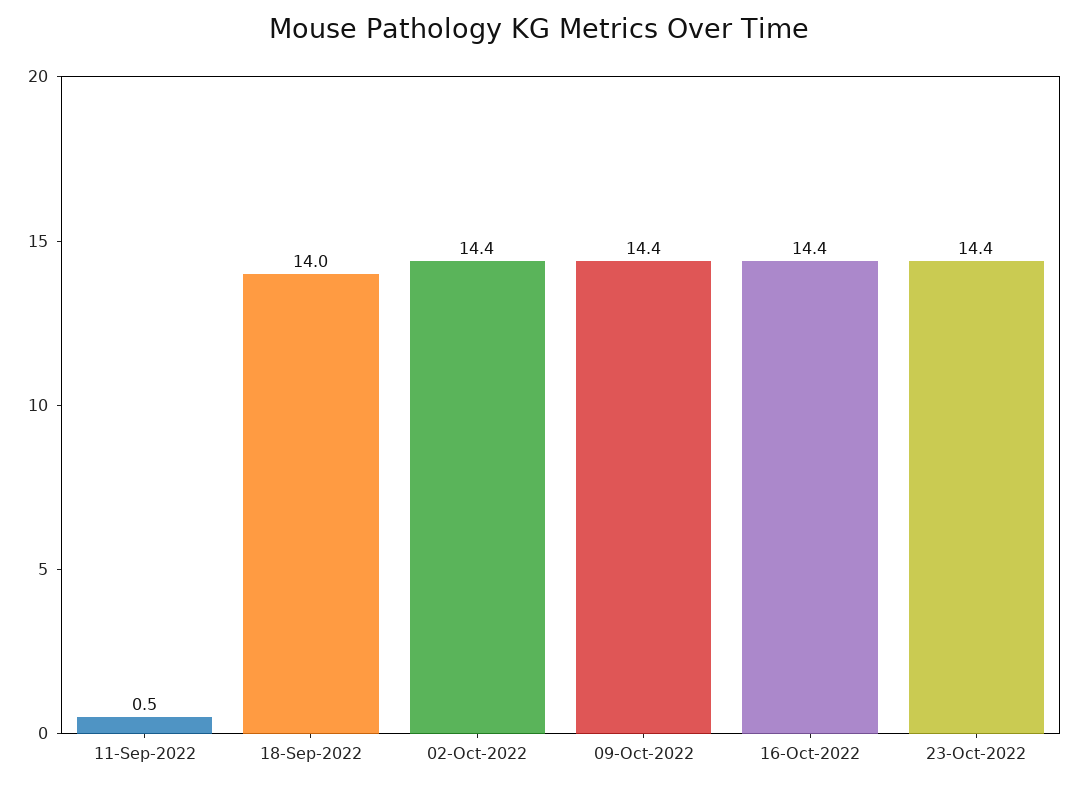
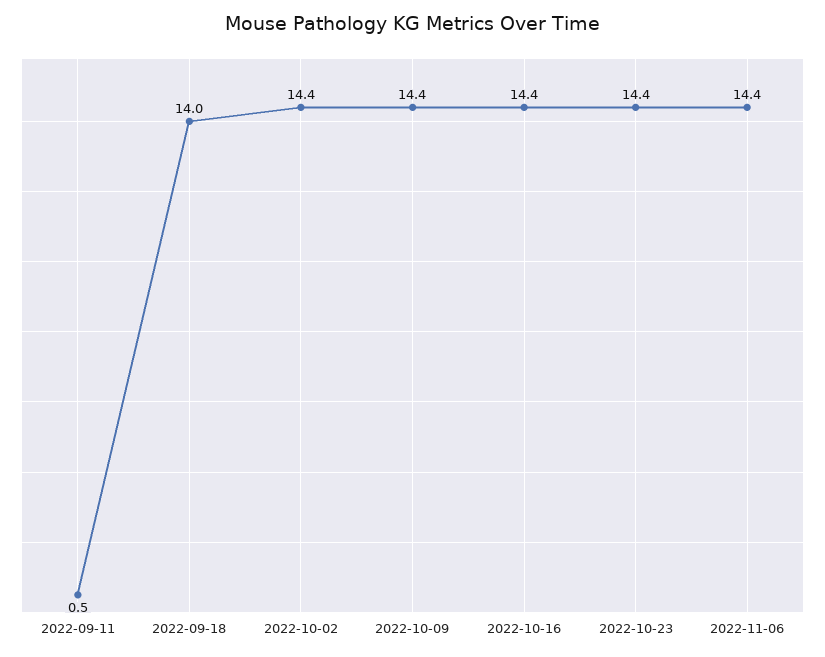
2022-11-06: none -> 14.4

